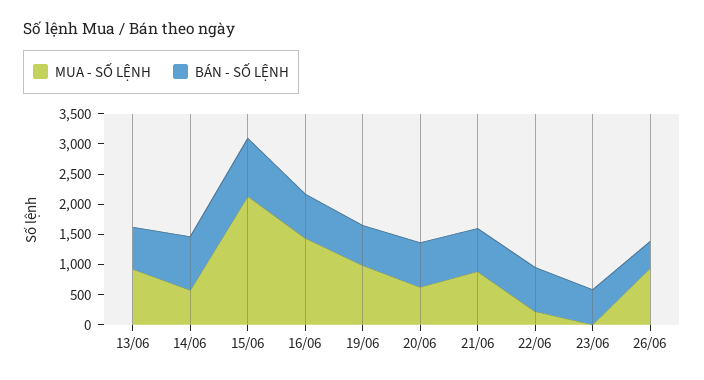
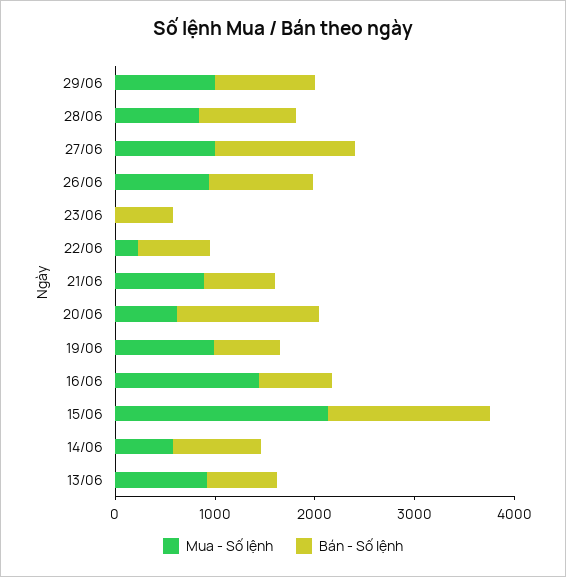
BÁN - SỐ LỆNH, 15/06: 1000 -> 1600
BÁN - SỐ LỆNH, 20/06: 750 -> 1400
BÁN - SỐ LỆNH, 26/06: 500 -> 1000
MUA - SỐ LỆNH, 29/06: none -> 1000
BÁN - SỐ LỆNH, 29/06: none -> 1000
MUA - SỐ LỆNH, 28/06: none -> 800
BÁN - SỐ LỆNH, 28/06: none -> 1000
MUA - SỐ LỆNH, 27/06: none -> 1000
BÁN - SỐ LỆNH, 27/06: none -> 1400

